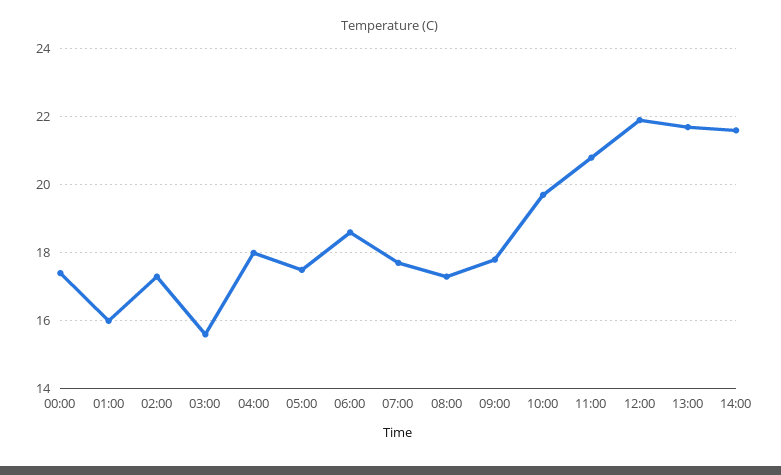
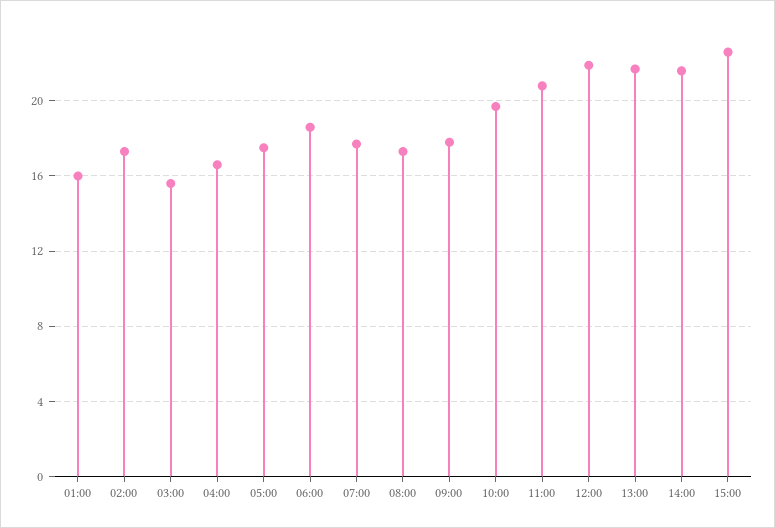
00:00: 17.5 -> none
04:00: 18 -> 16.5
15:00: none -> 22.5

